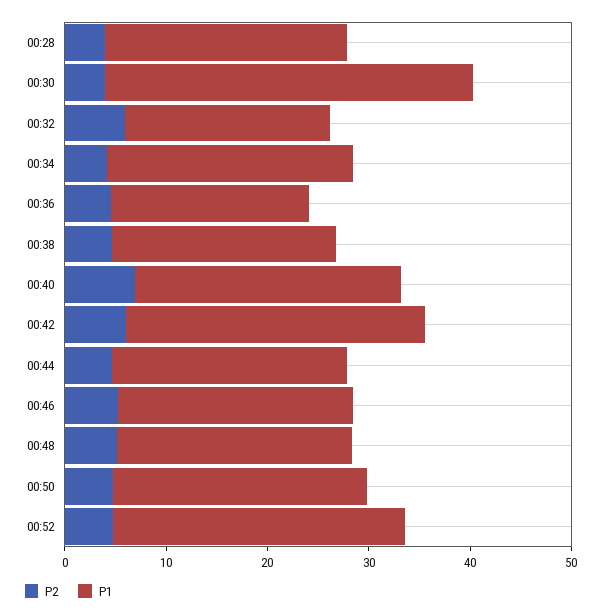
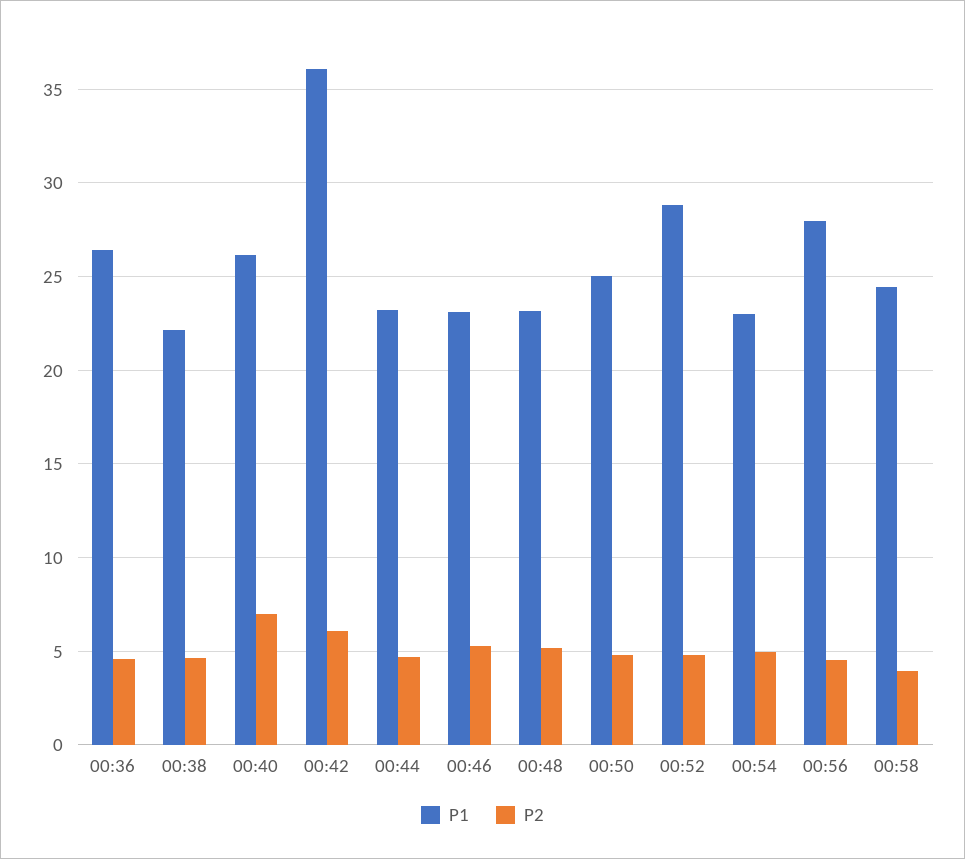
P2, 00:28: 4 -> none
P1, 00:28: 24 -> none
P2, 00:30: 4 -> none
P1, 00:30: 36 -> none
P2, 00:32: 6 -> none
P1, 00:32: 20 -> none
P2, 00:34: 4 -> none
P1, 00:34: 24 -> none
P1, 00:36: 20 -> 26.5
P1, 00:42: 30 -> 36
P1, 00:54: none -> 23
P2, 00:54: none -> 5
P1, 00:56: none -> 28
P2, 00:56: none -> 4.5
P1, 00:58: none -> 24.5
P2, 00:58: none -> 4

